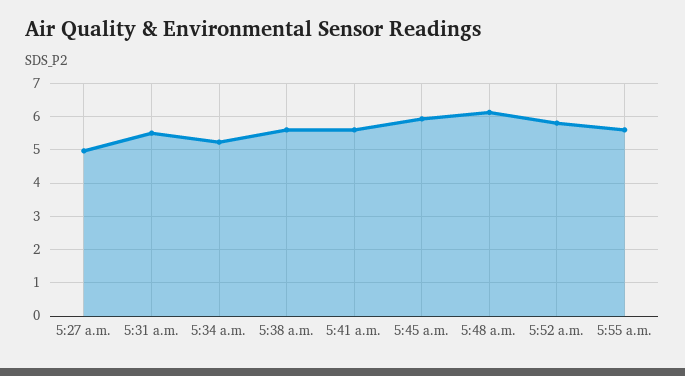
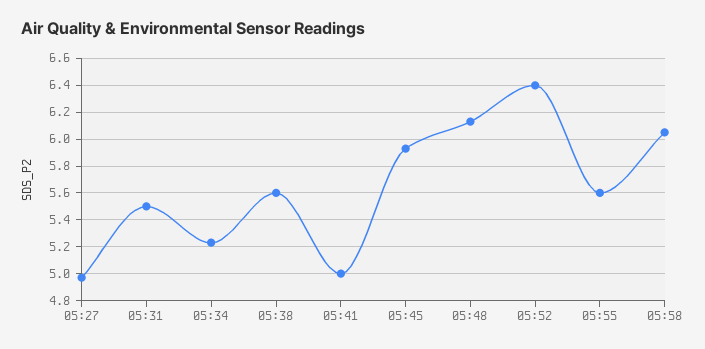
5:41 a.m.: 5.6 -> 5
5:52 a.m.: 5.8 -> 6.4
05:58: none -> 6.05

